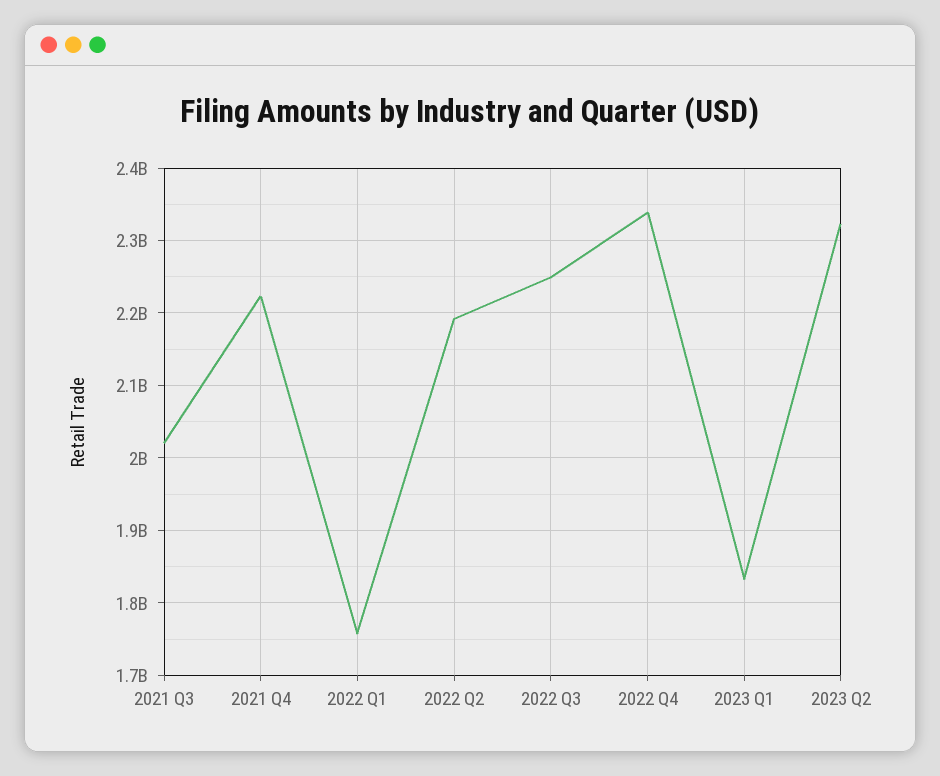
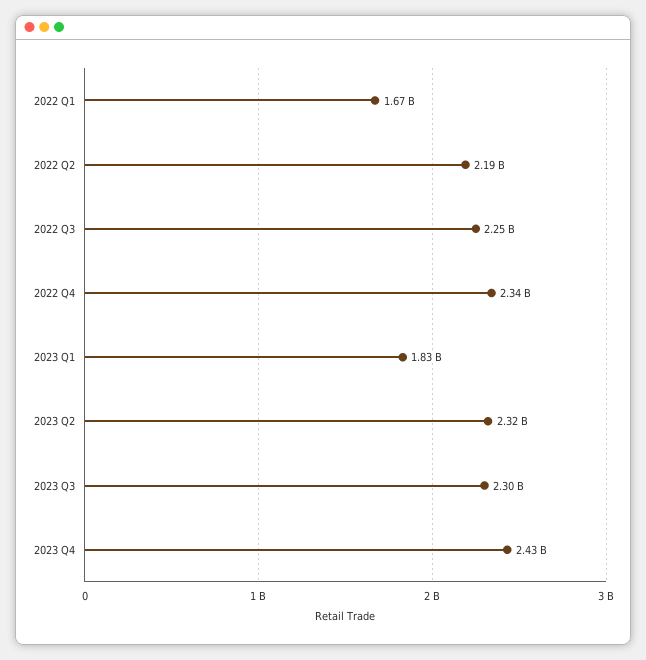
2021 Q3: 2020000000 -> none
2021 Q4: 2220000000 -> none
2022 Q1: 1760000000 -> 1670000000
2023 Q3: none -> 2300000000
2023 Q4: none -> 2430000000

